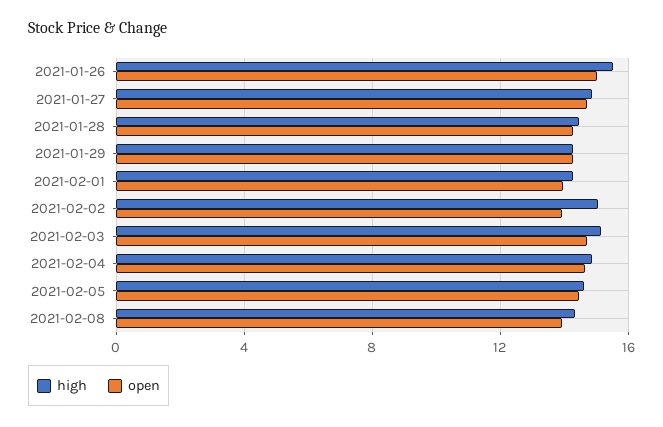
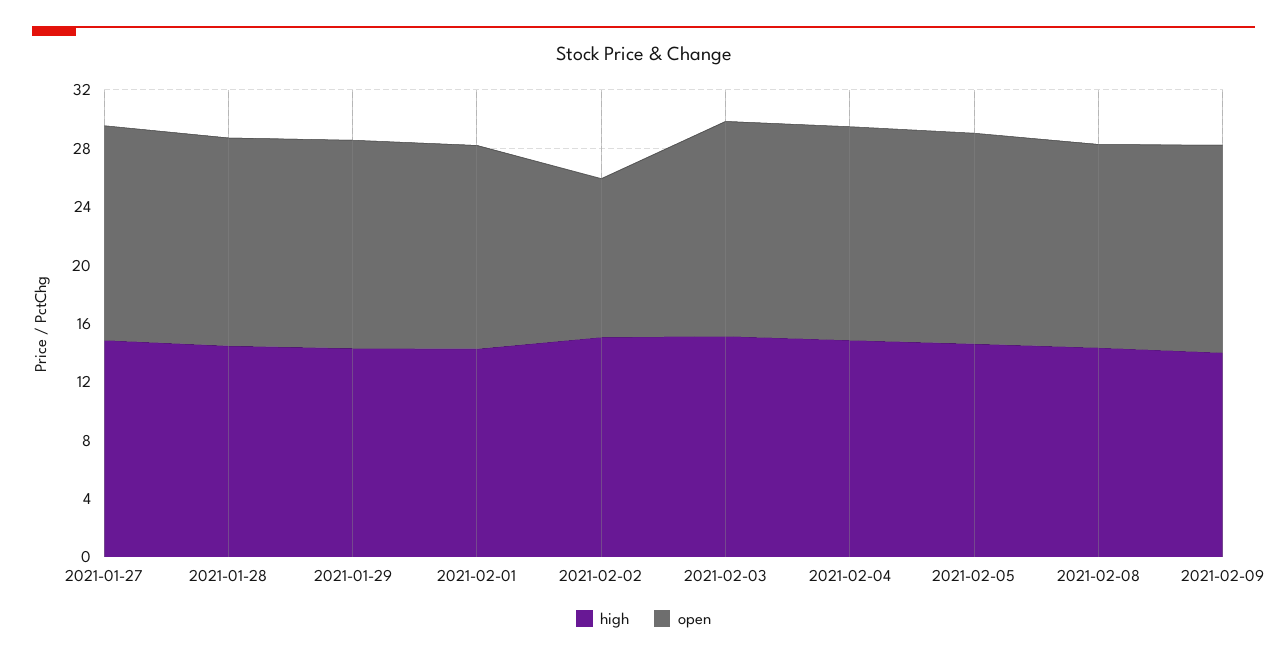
high, 2021-01-26: 15.5 -> none
open, 2021-01-26: 15 -> none
open, 2021-02-02: 14 -> 11
high, 2021-02-09: none -> 14
open, 2021-02-09: none -> 14

